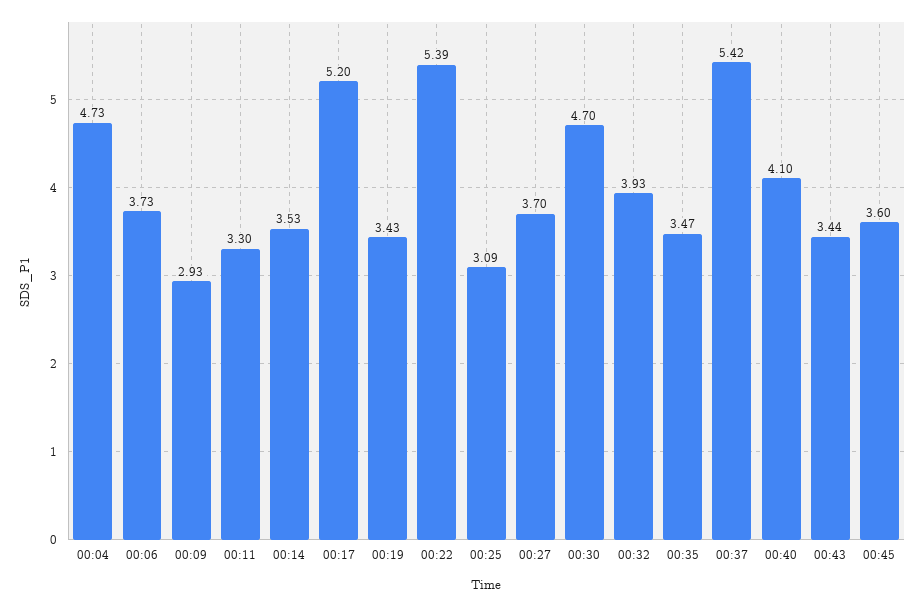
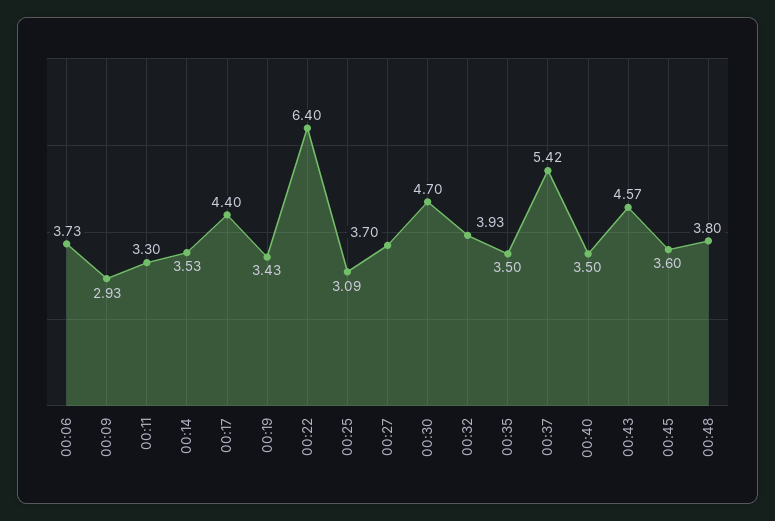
00:04: 4.73 -> none
00:17: 5.2 -> 4.4
00:22: 5.39 -> 6.4
00:35: 3.47 -> 3.5
00:40: 4.1 -> 3.5
00:43: 3.44 -> 4.57
00:48: none -> 3.8

